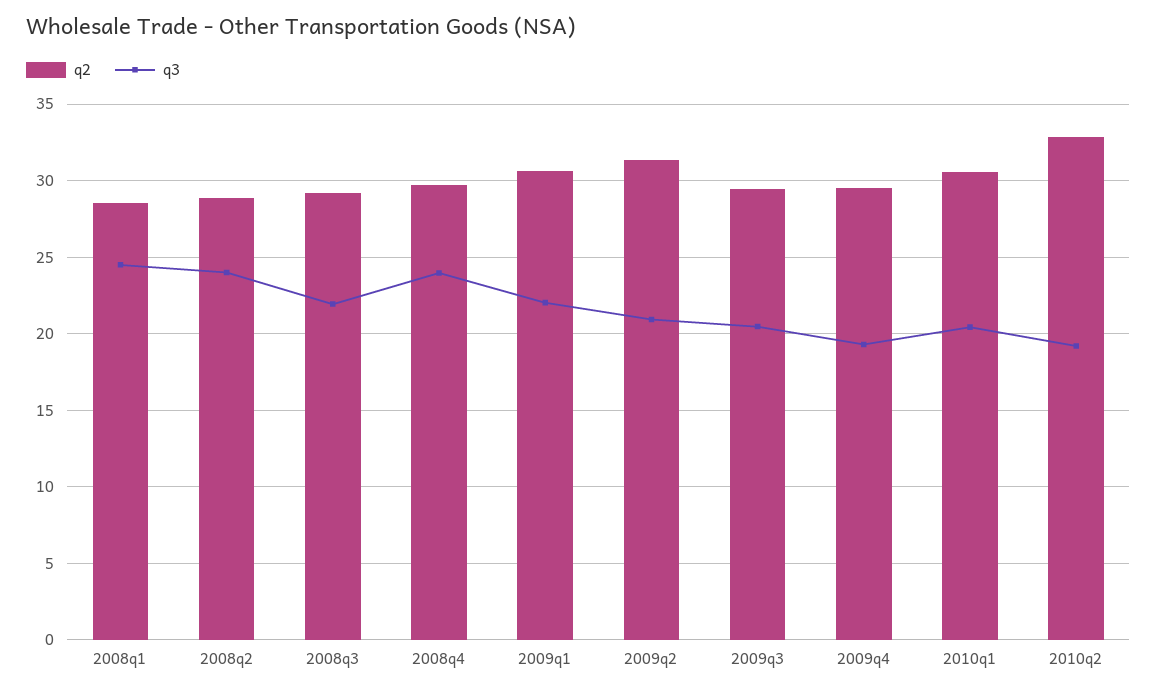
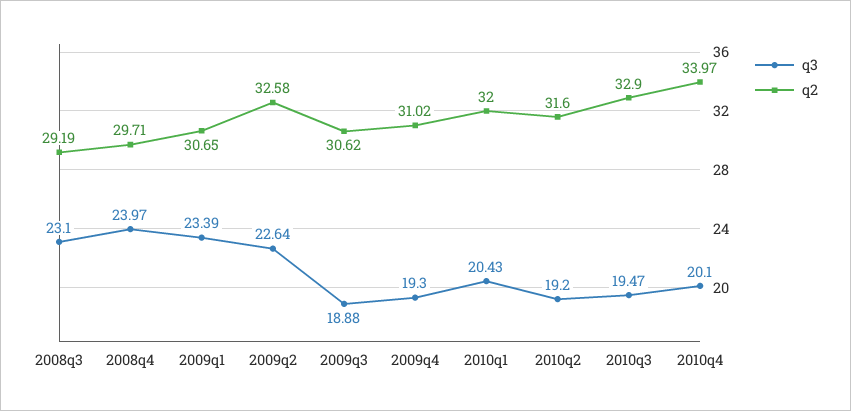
q2, 2008q1: 28.5 -> none
q3, 2008q1: 24.5 -> none
q2, 2008q2: 29 -> none
q3, 2008q2: 24 -> none
q3, 2008q3: 22 -> 23.1
q3, 2009q1: 22 -> 23.39
q2, 2009q2: 31.5 -> 32.58
q3, 2009q2: 21 -> 22.64
q2, 2009q3: 29.5 -> 30.62
q3, 2009q3: 20.5 -> 18.88
q2, 2009q4: 29.5 -> 31.02
q2, 2010q1: 30.5 -> 32
q2, 2010q2: 33 -> 31.6
q3, 2010q3: none -> 19.47
q2, 2010q3: none -> 32.9
q3, 2010q4: none -> 20.1
q2, 2010q4: none -> 33.97

